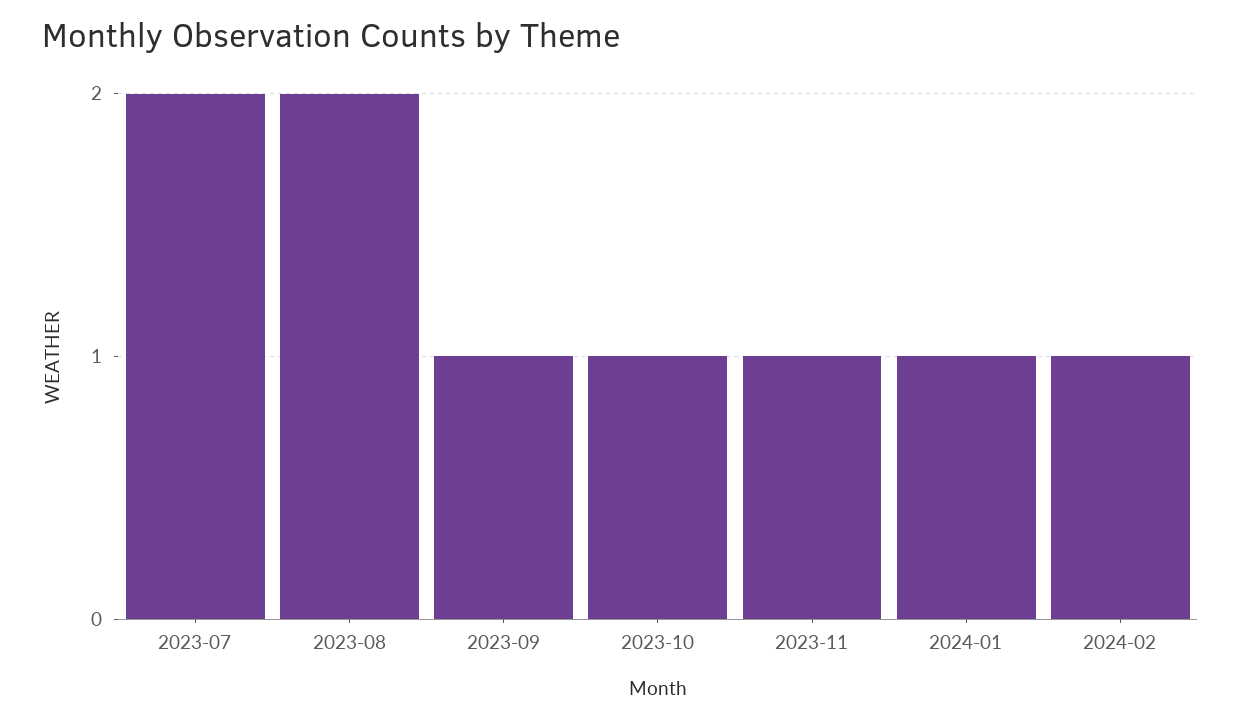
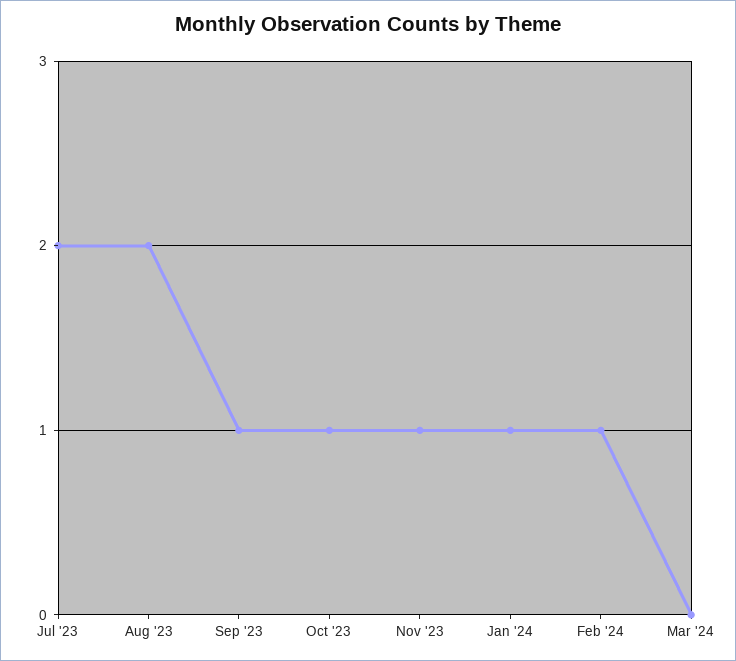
Mar '24: none -> 0

